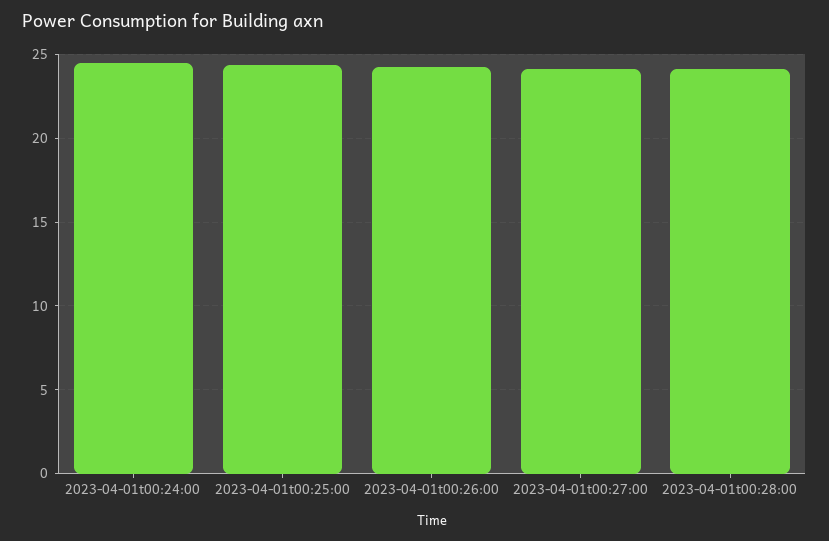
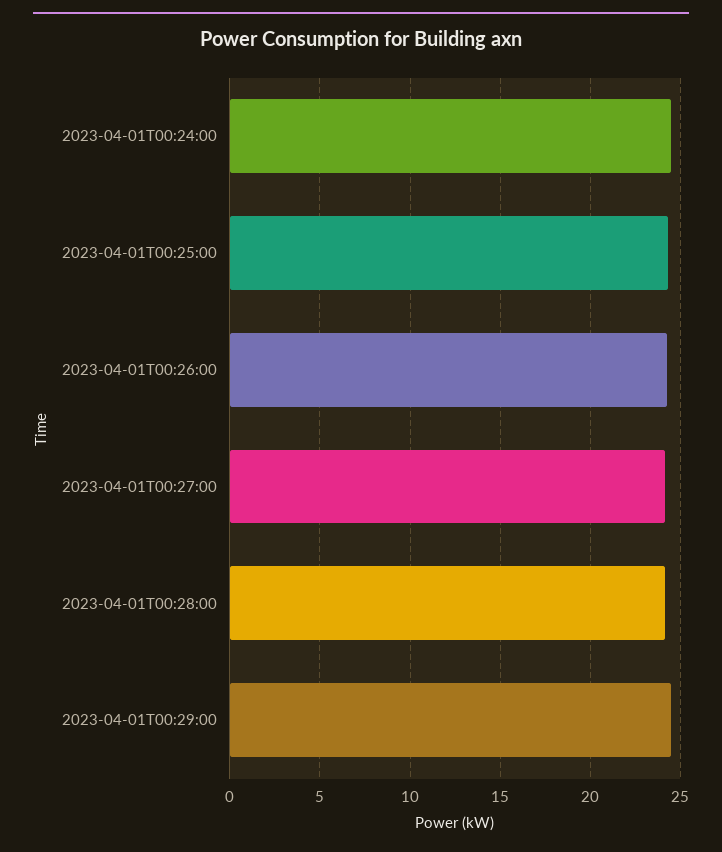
2023-04-01T00:29:00: none -> 24.5

